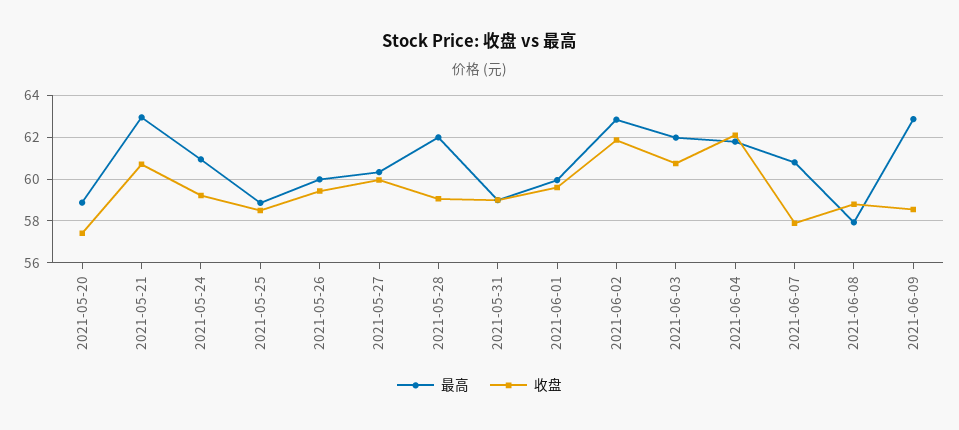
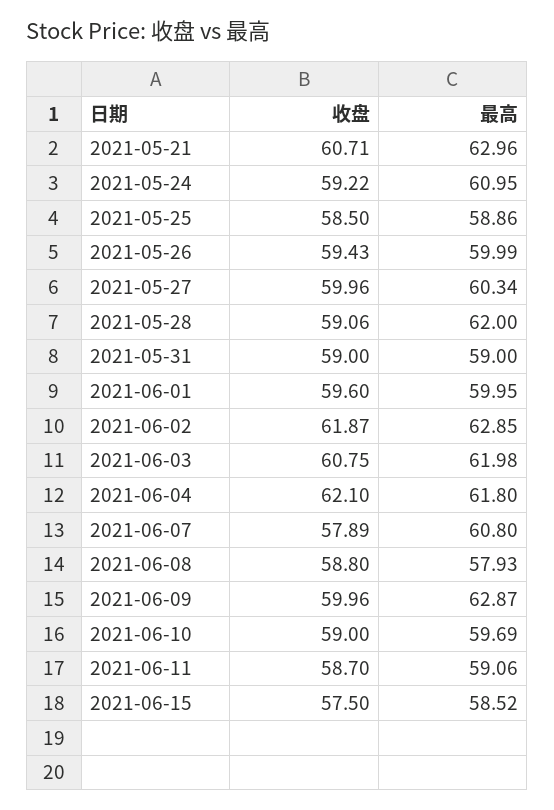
最高, 2021-05-20: 59 -> none
收盘, 2021-05-20: 57.5 -> none
收盘, 2021-06-09: 58.5 -> 59.96
收盘, 2021-06-10: none -> 59
最高, 2021-06-10: none -> 59.69
收盘, 2021-06-11: none -> 58.7
最高, 2021-06-11: none -> 59.06
收盘, 2021-06-15: none -> 57.5
最高, 2021-06-15: none -> 58.52

